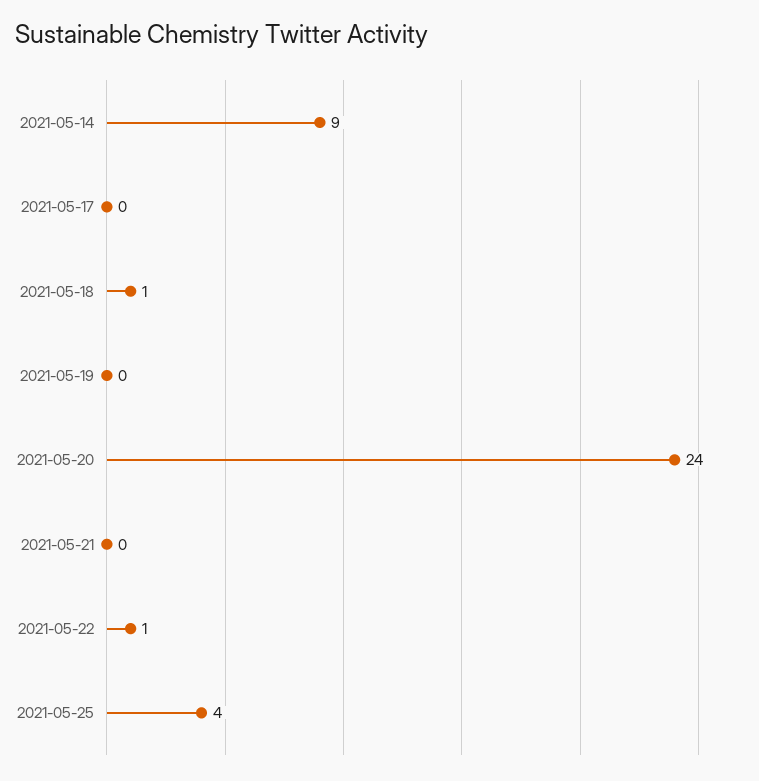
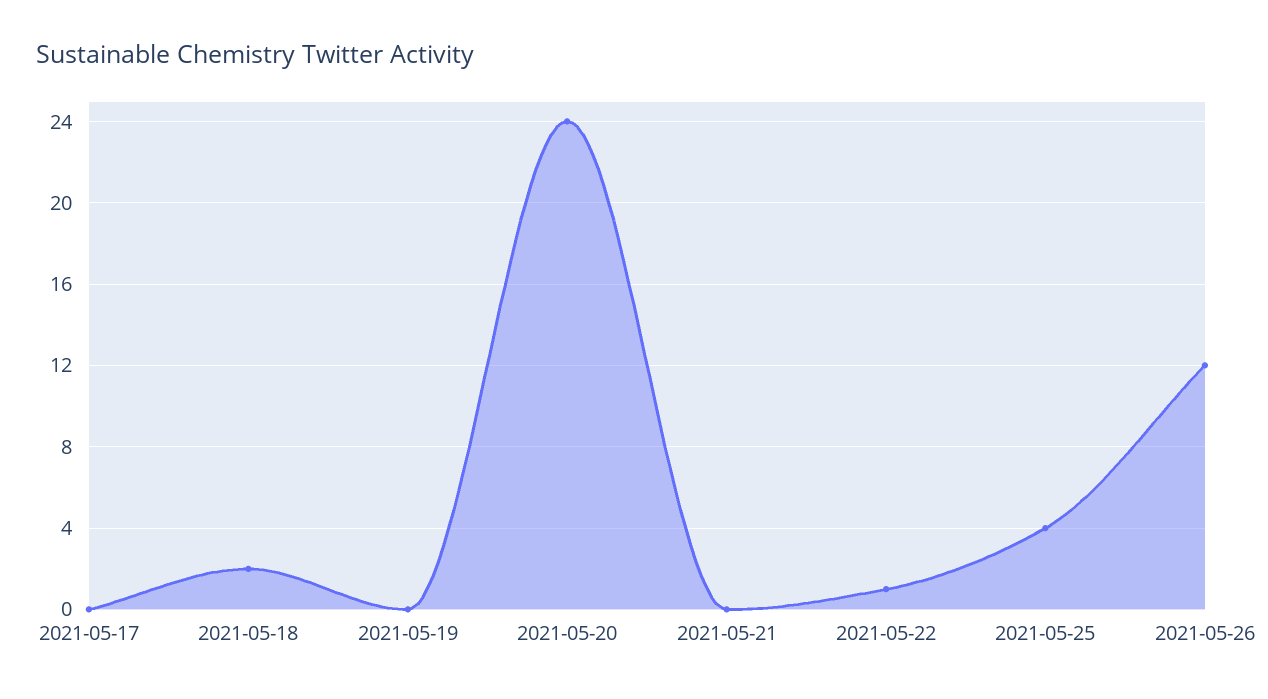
2021-05-14: 9 -> none
2021-05-18: 1 -> 2
2021-05-26: none -> 12

